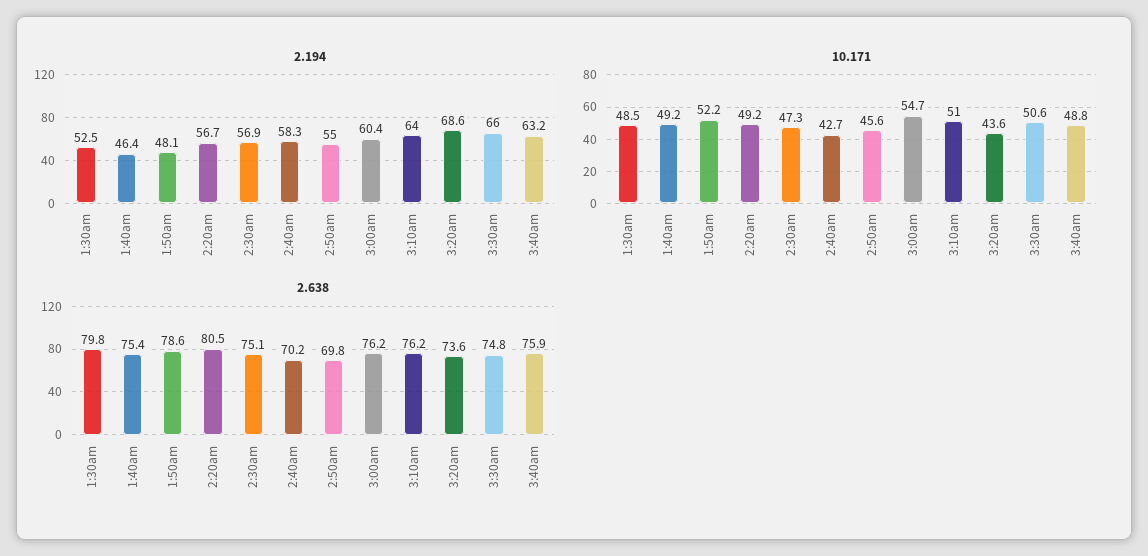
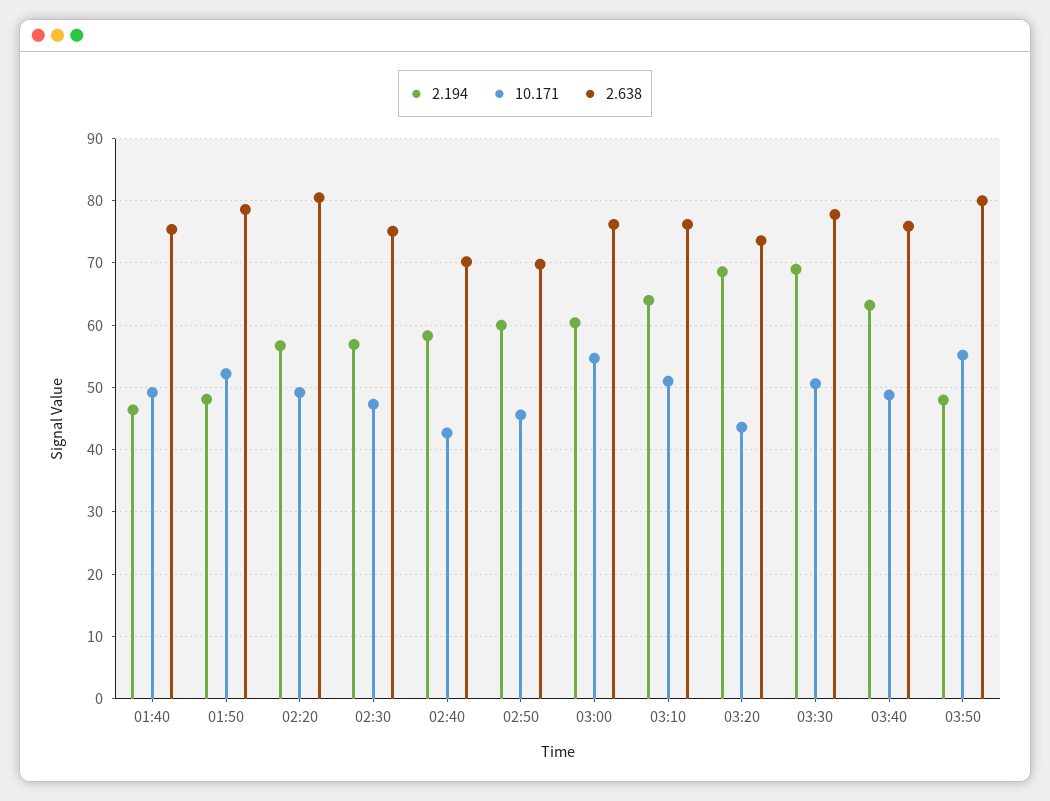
2.194, 1:30am: 52.5 -> none
2.194, 2:50am: 55 -> 60
2.194, 3:30am: 66 -> 69
10.171, 1:30am: 48.5 -> none
2.638, 1:30am: 79.8 -> none
2.638, 3:30am: 74.8 -> 78
2.194, 03:50: none -> 48
10.171, 03:50: none -> 55
2.638, 03:50: none -> 80

